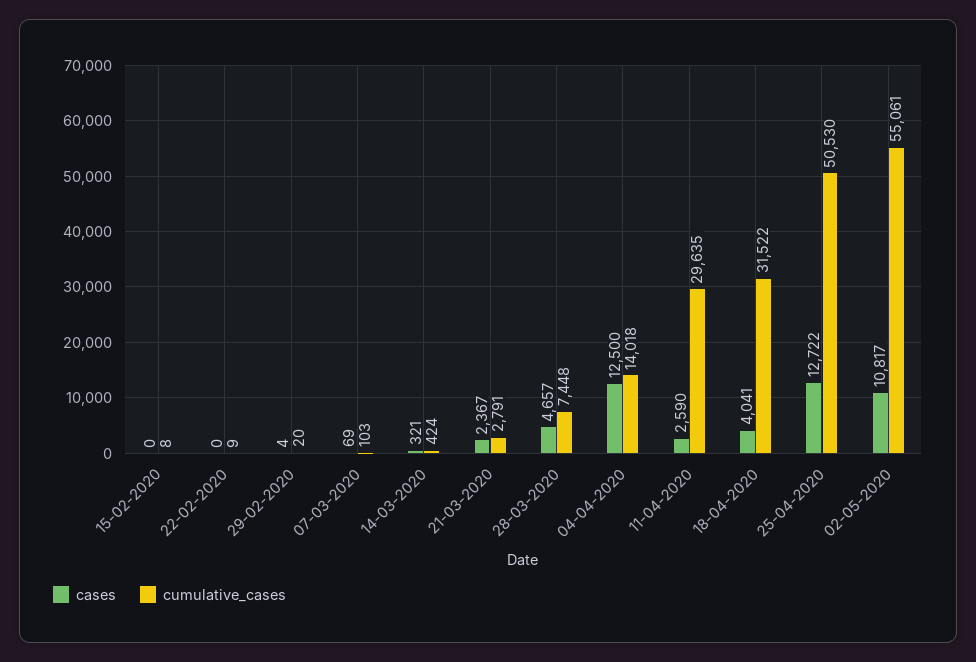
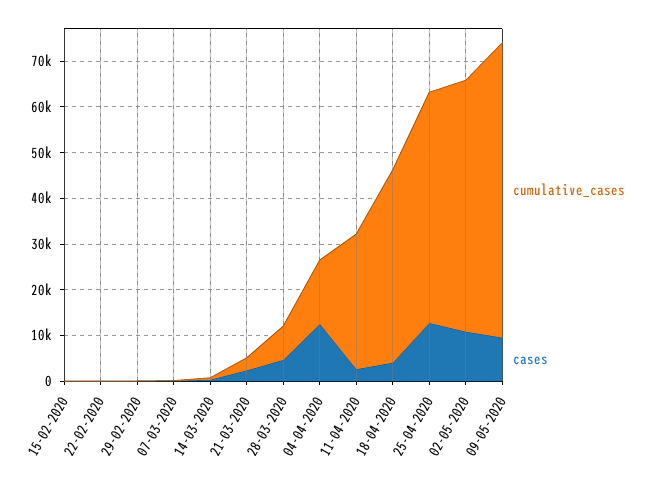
cumulative_cases, 18-04-2020: 31522 -> 42000
cumulative_cases, 09-05-2020: none -> 64000
cases, 09-05-2020: none -> 10000

